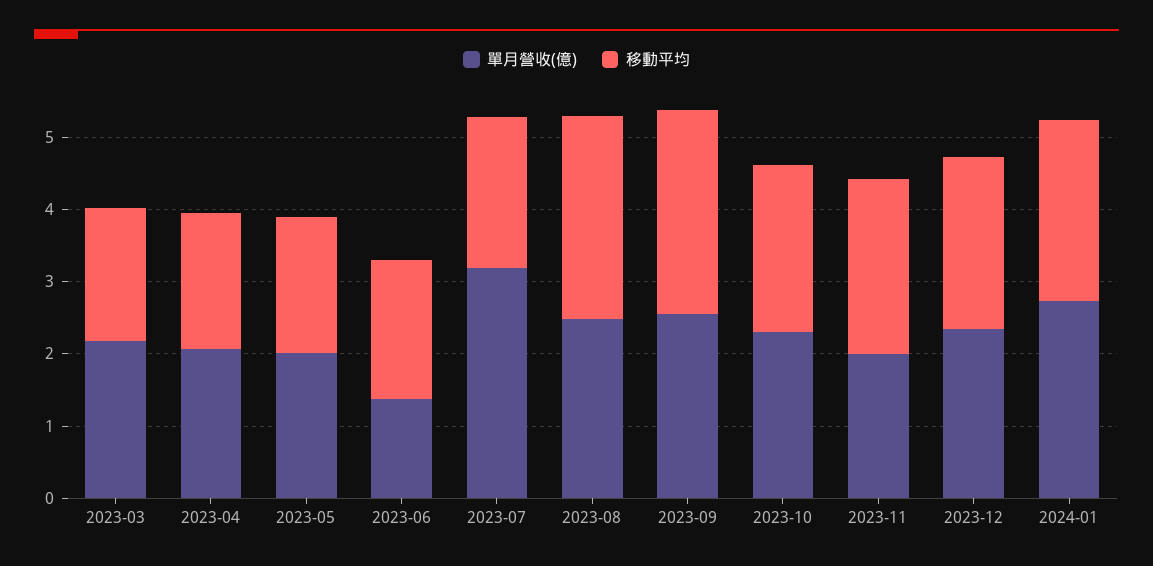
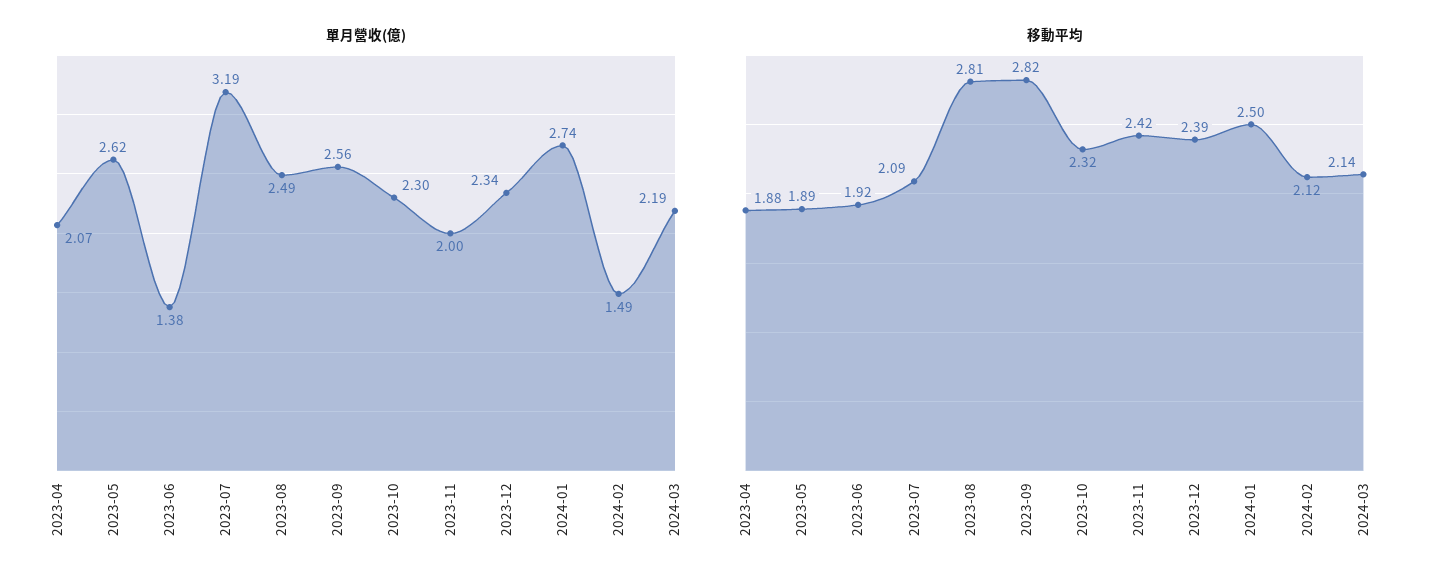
單月營收(億), 2023-03: 2.2 -> none
移動平均, 2023-03: 1.8 -> none
單月營收(億), 2023-05: 2 -> 2.62
單月營收(億), 2024-02: none -> 1.49
單月營收(億), 2024-03: none -> 2.19
移動平均, 2024-02: none -> 2.12
移動平均, 2024-03: none -> 2.14

